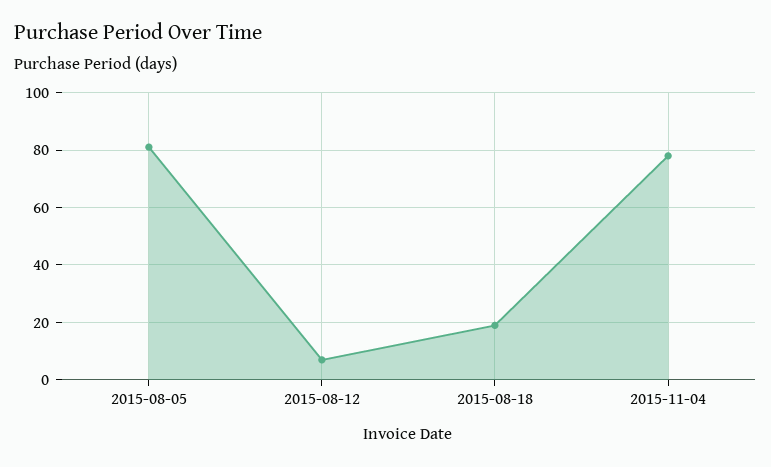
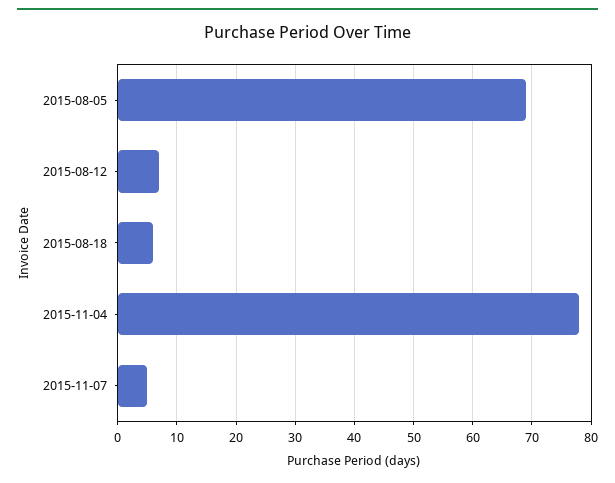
2015-08-05: 80 -> 70
2015-08-18: 20 -> 5
2015-11-07: none -> 5

